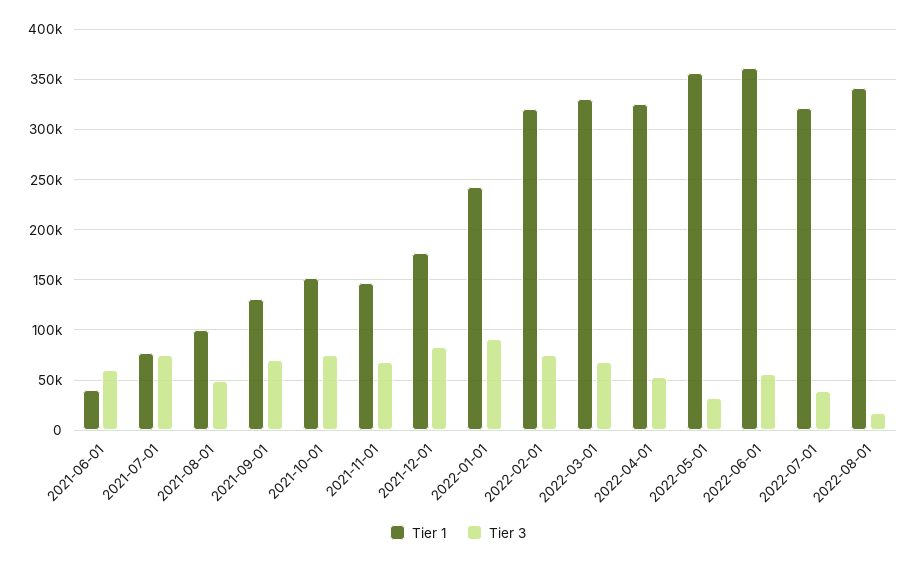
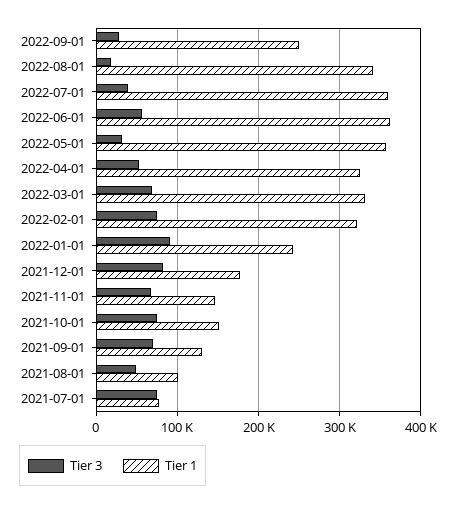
Tier 1, 2021-06-01: 40000 -> none
Tier 3, 2021-06-01: 60000 -> none
Tier 1, 2022-07-01: 320000 -> 360000
Tier 3, 2022-09-01: none -> 30000
Tier 1, 2022-09-01: none -> 250000

